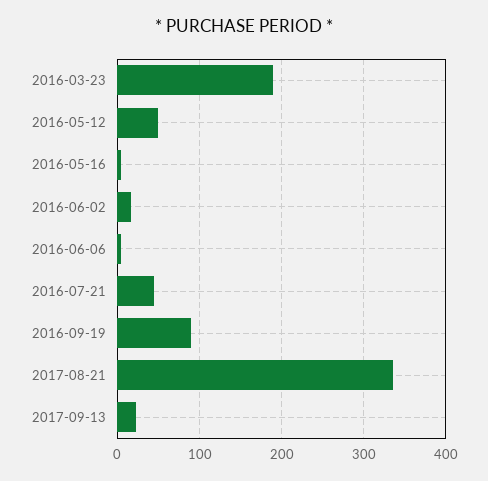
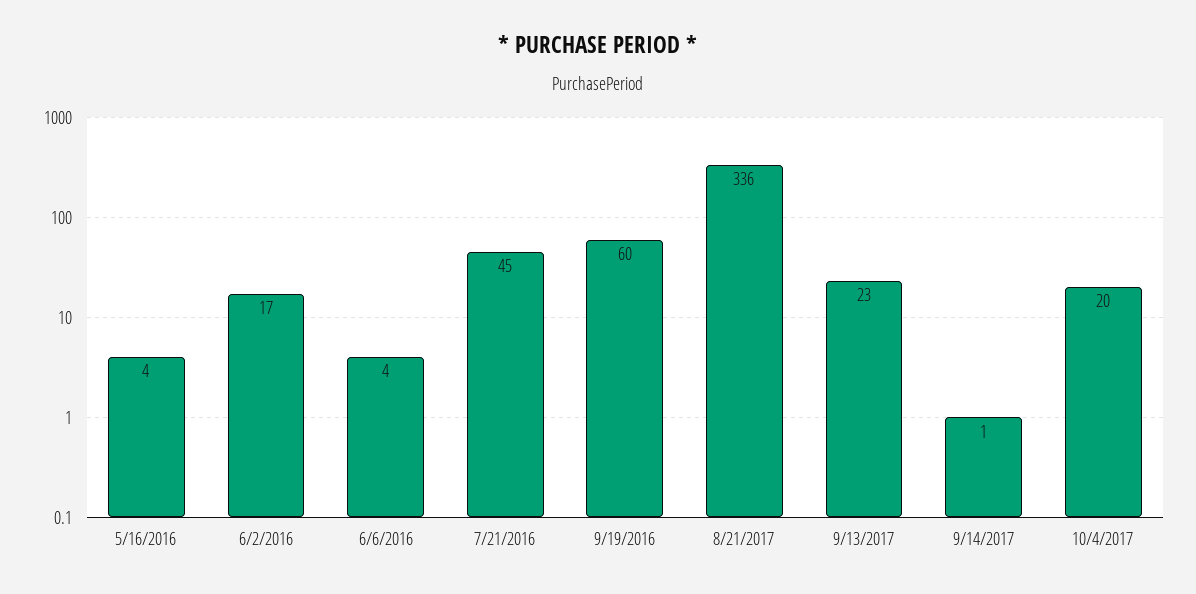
2016-03-23: 190 -> none
2016-05-12: 50 -> none
2016-09-19: 90 -> 60
9/14/2017: none -> 1
10/4/2017: none -> 20

